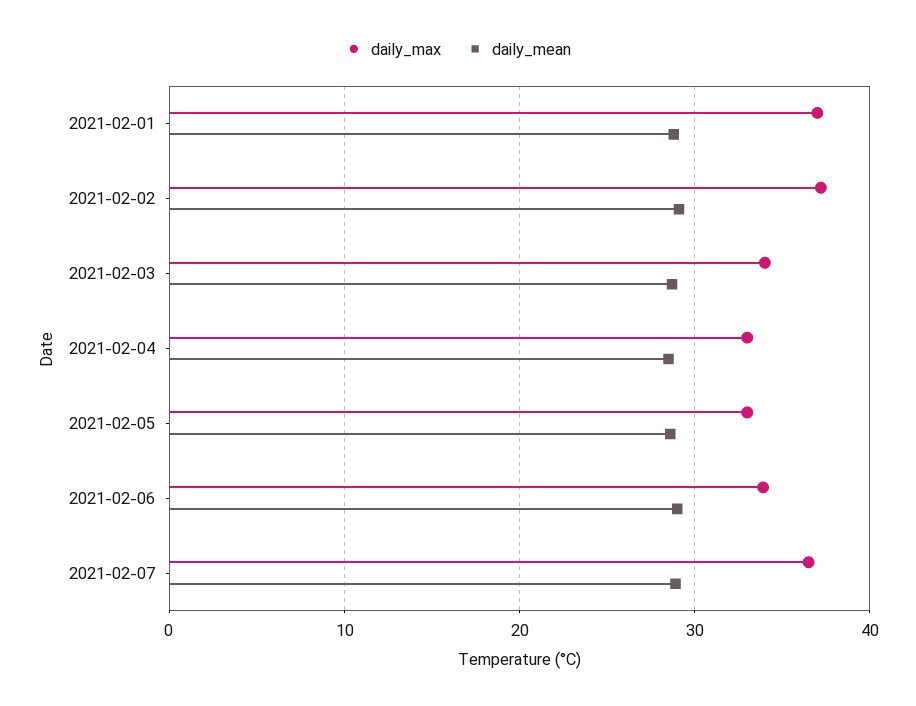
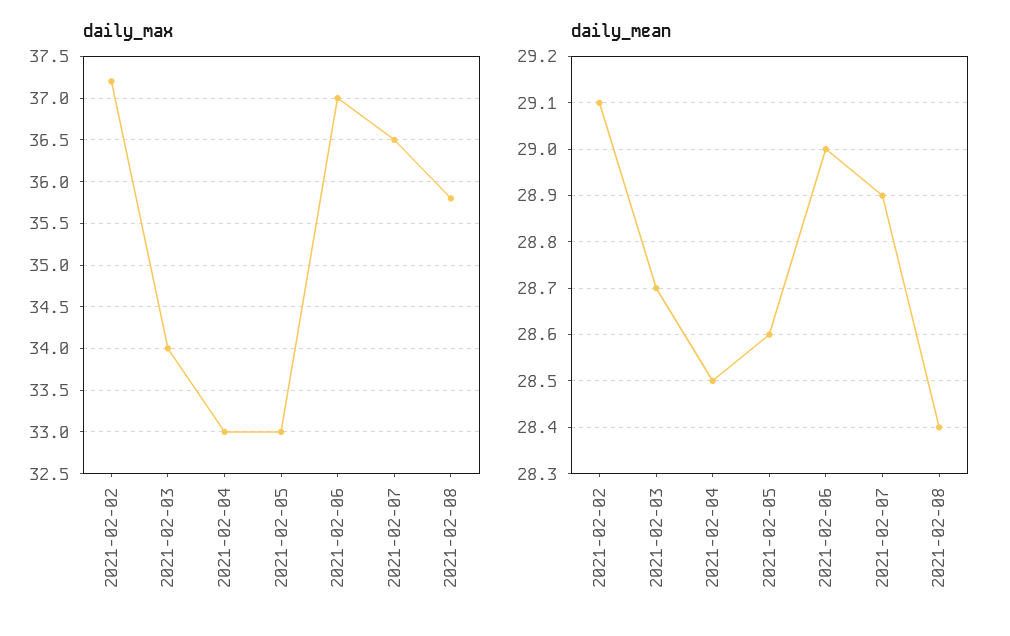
daily_max, 2021-02-01: 37 -> none
daily_mean, 2021-02-01: 29 -> none
daily_max, 2021-02-06: 34 -> 37
daily_max, 2021-02-08: none -> 35.8
daily_mean, 2021-02-08: none -> 28.4

